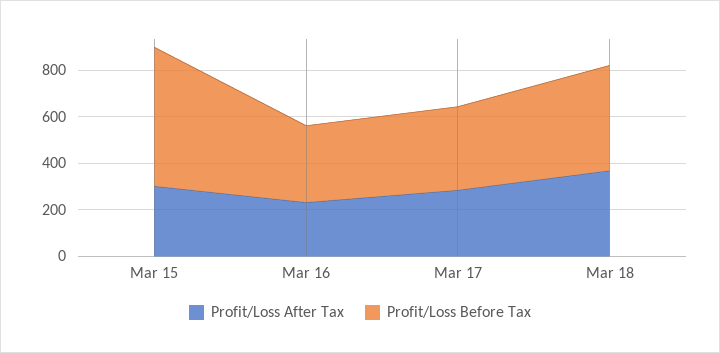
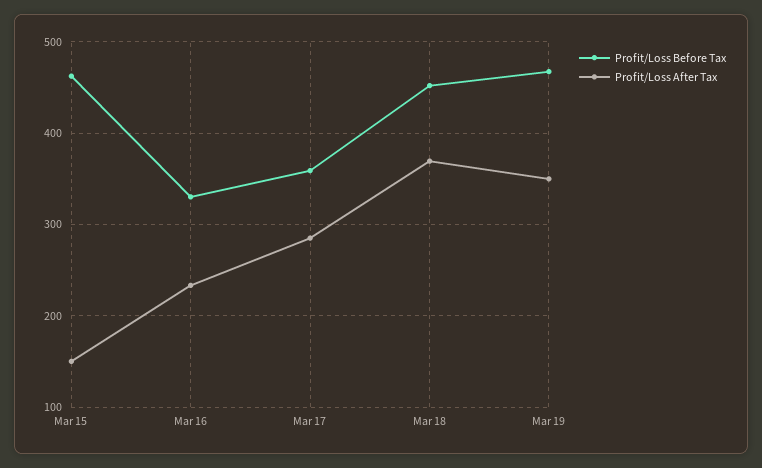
Profit/Loss After Tax, Mar 15: 300 -> 150
Profit/Loss Before Tax, Mar 15: 600 -> 460
Profit/Loss Before Tax, Mar 19: none -> 470
Profit/Loss After Tax, Mar 19: none -> 350

